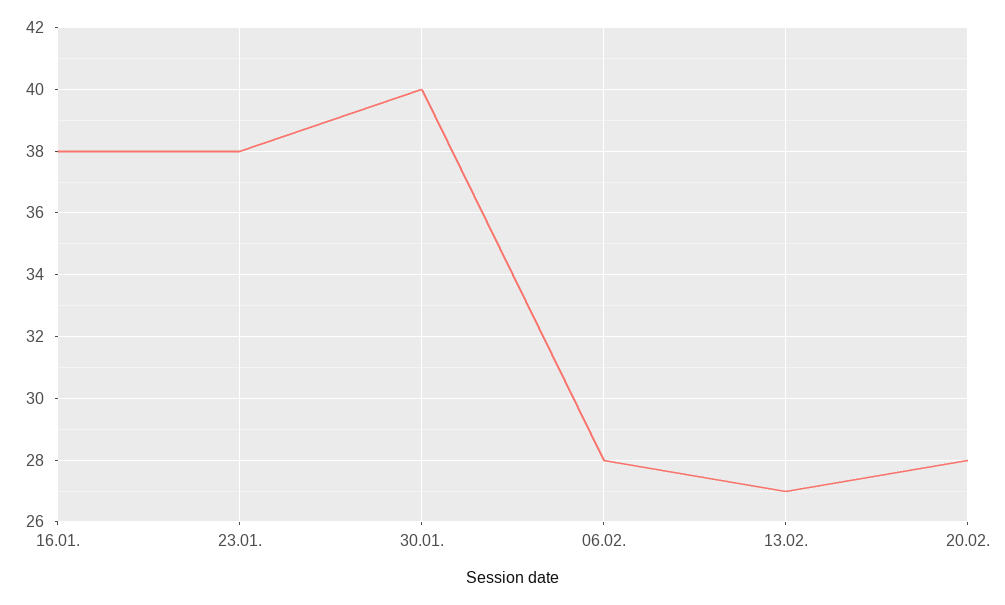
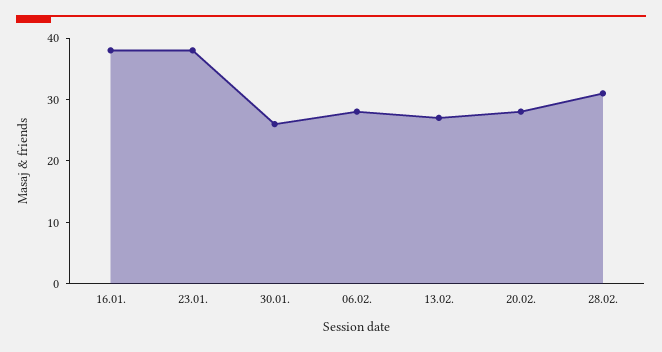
30.01.: 40 -> 25
28.02.: none -> 30

